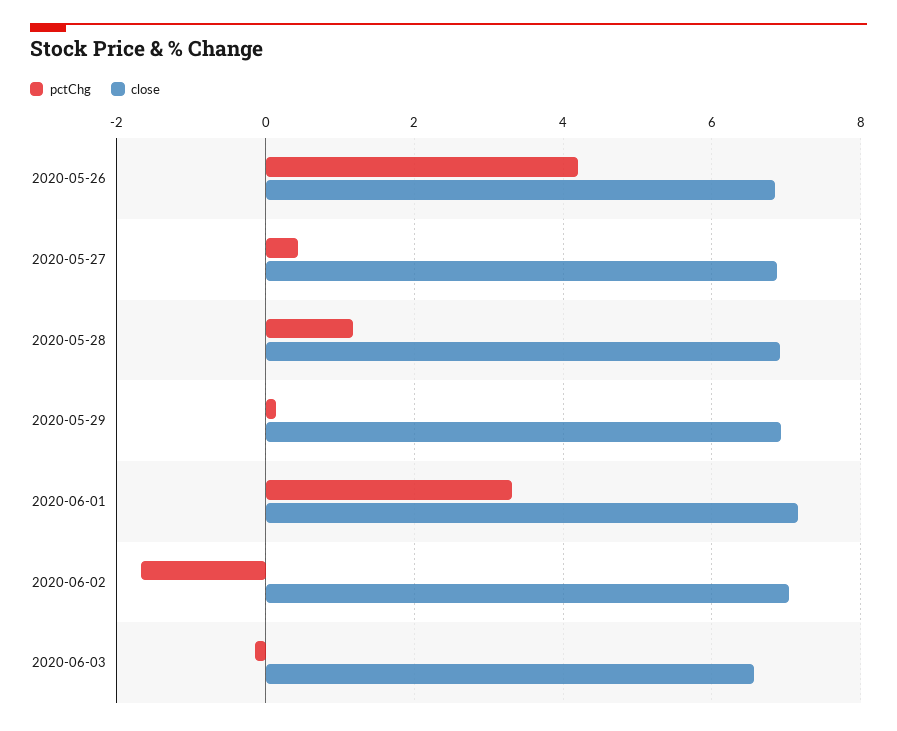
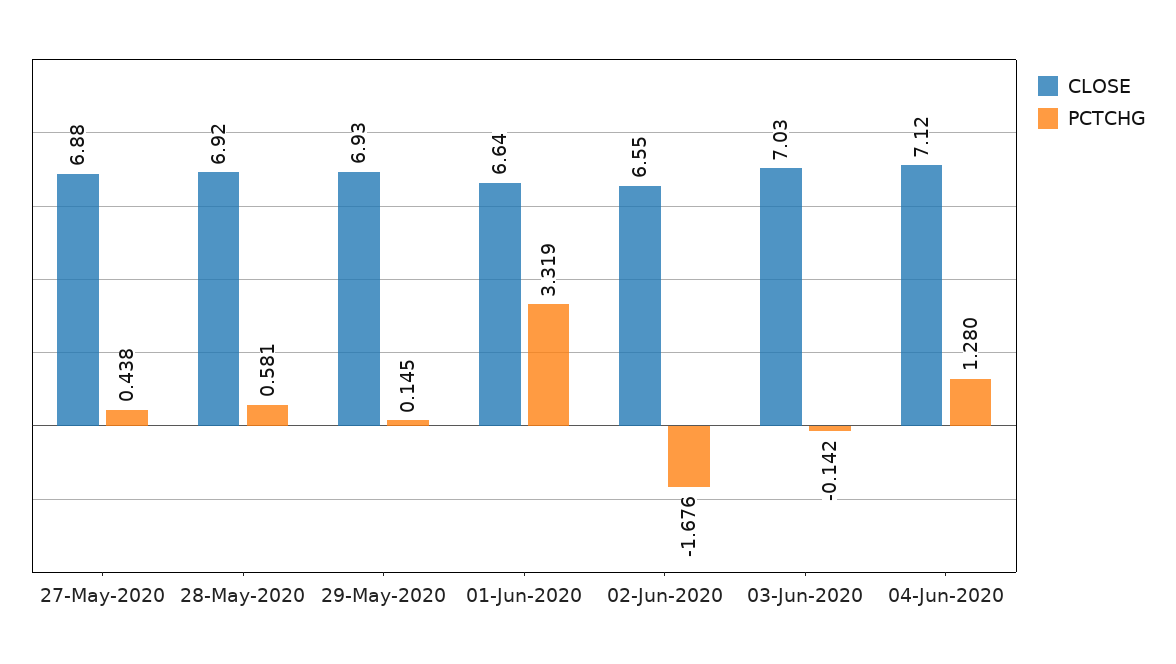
pctChg, 2020-05-26: 4.2 -> none
close, 2020-05-26: 6.8 -> none
pctChg, 2020-05-28: 1.2 -> 0.581
close, 2020-06-01: 7.2 -> 6.64
close, 2020-06-02: 7 -> 6.55
close, 2020-06-03: 6.6 -> 7.03
close, 04-Jun-2020: none -> 7.12
pctChg, 04-Jun-2020: none -> 1.28

